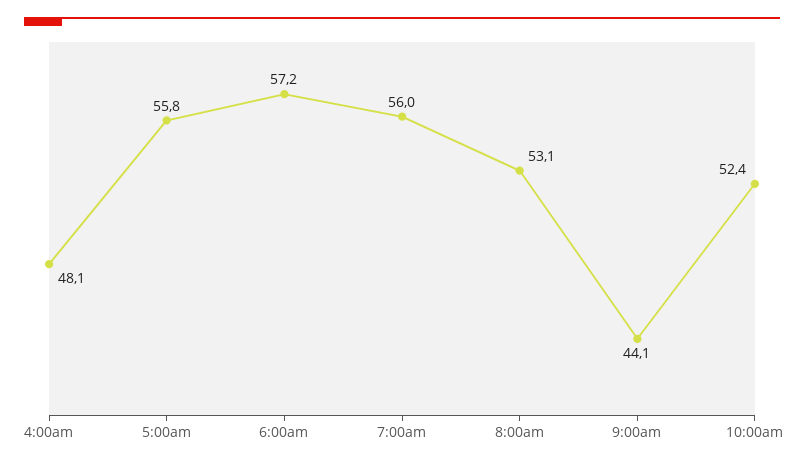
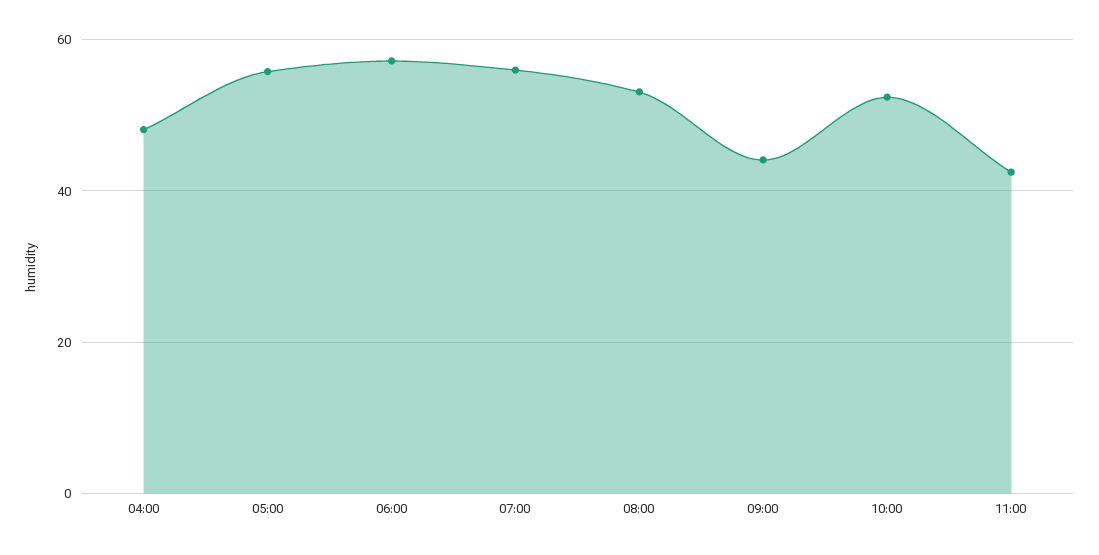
11:00: none -> 42

